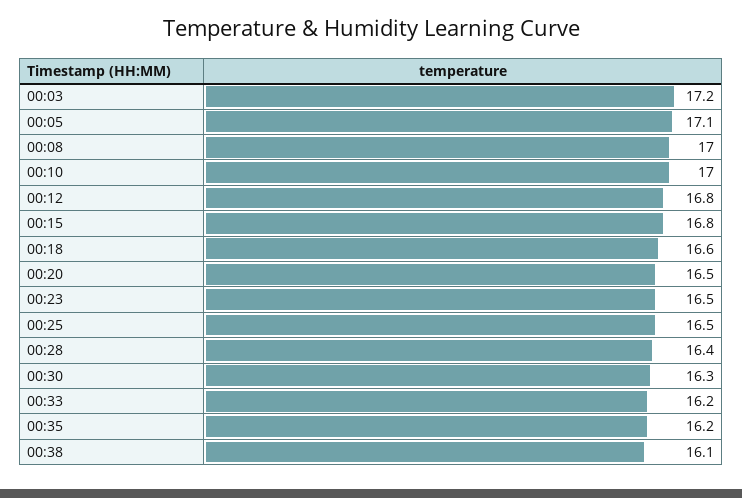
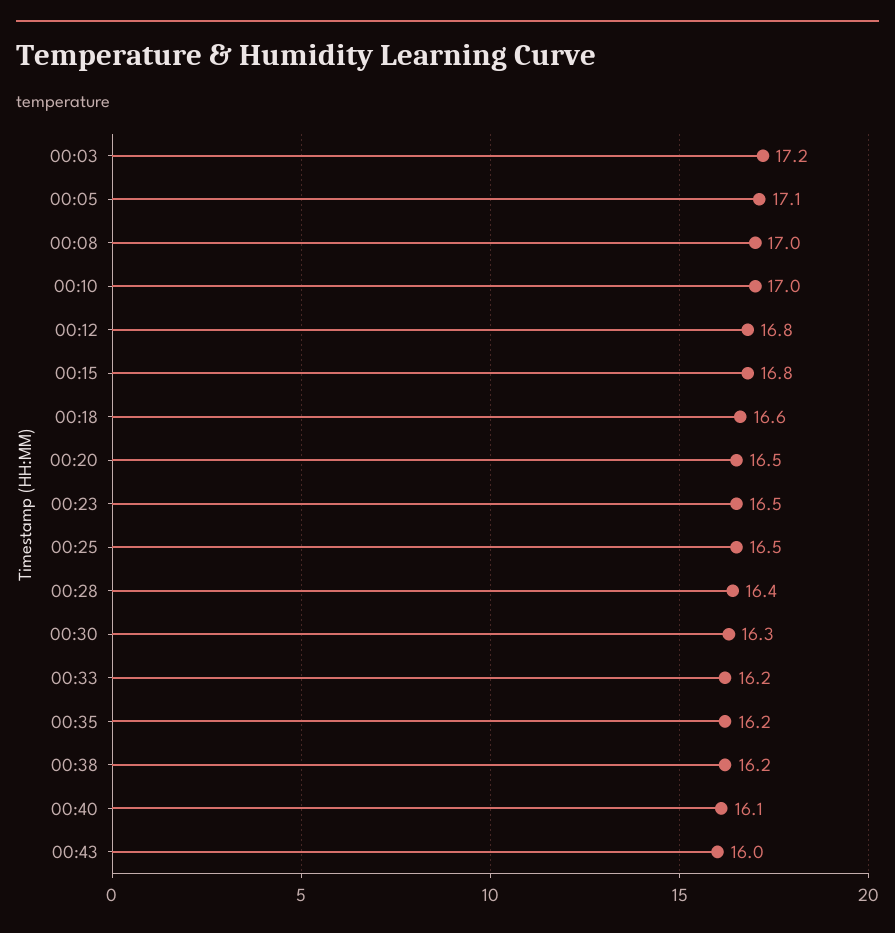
00:38: 16.1 -> 16.2
00:40: none -> 16.1
00:43: none -> 16

